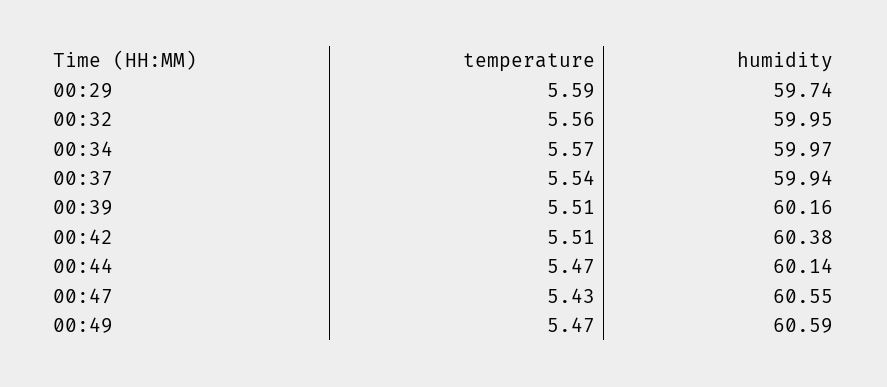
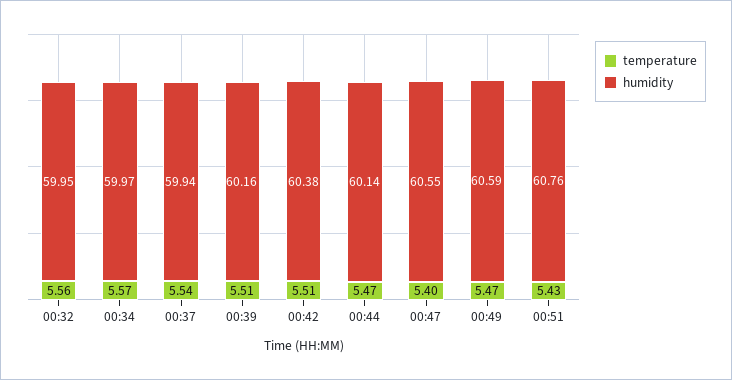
temperature, 00:29: 5.59 -> none
humidity, 00:29: 59.74 -> none
temperature, 00:47: 5.43 -> 5.4
temperature, 00:51: none -> 5.43
humidity, 00:51: none -> 60.76

